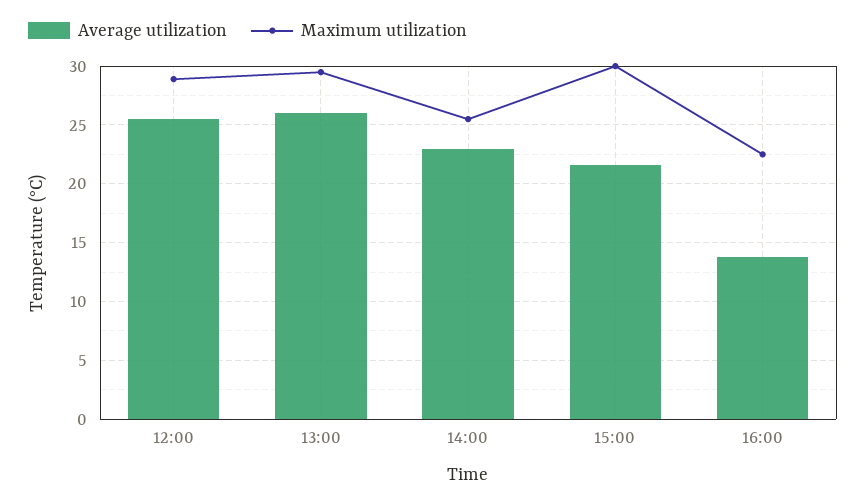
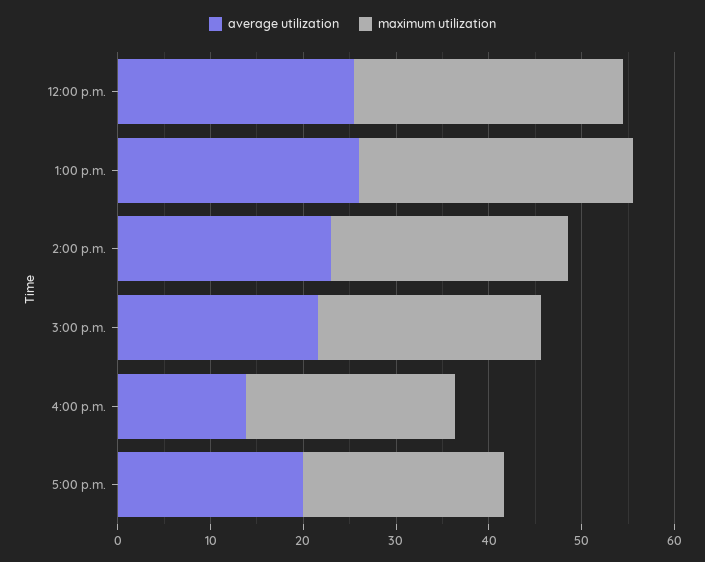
Maximum utilization, 15:00: 30 -> 24
Average utilization, 5:00 p.m.: none -> 20
Maximum utilization, 5:00 p.m.: none -> 22

